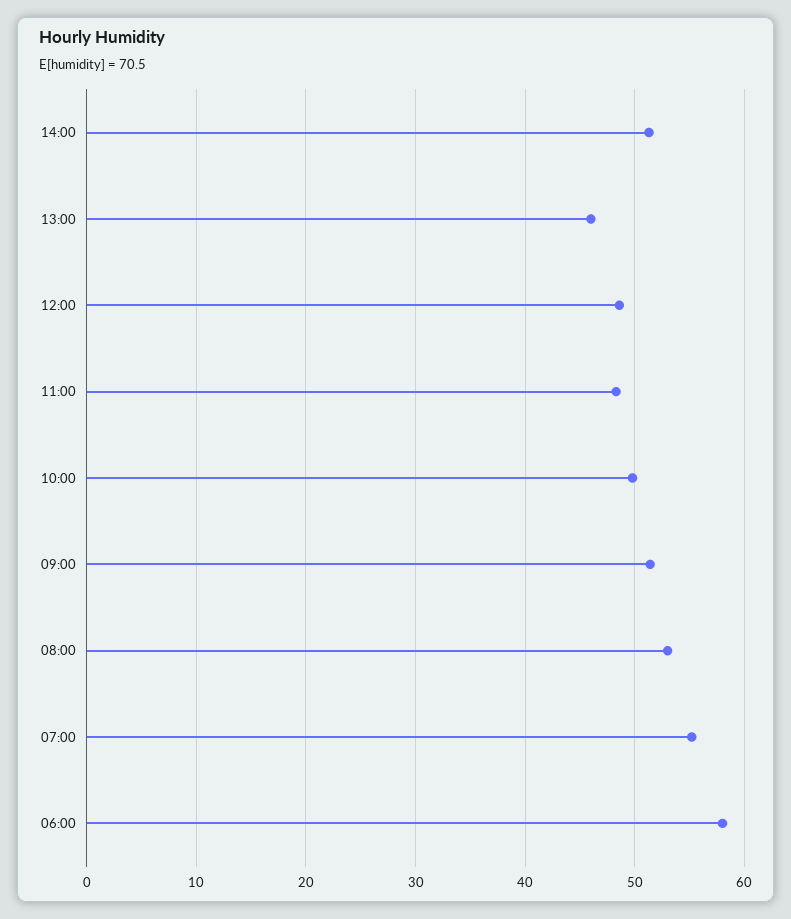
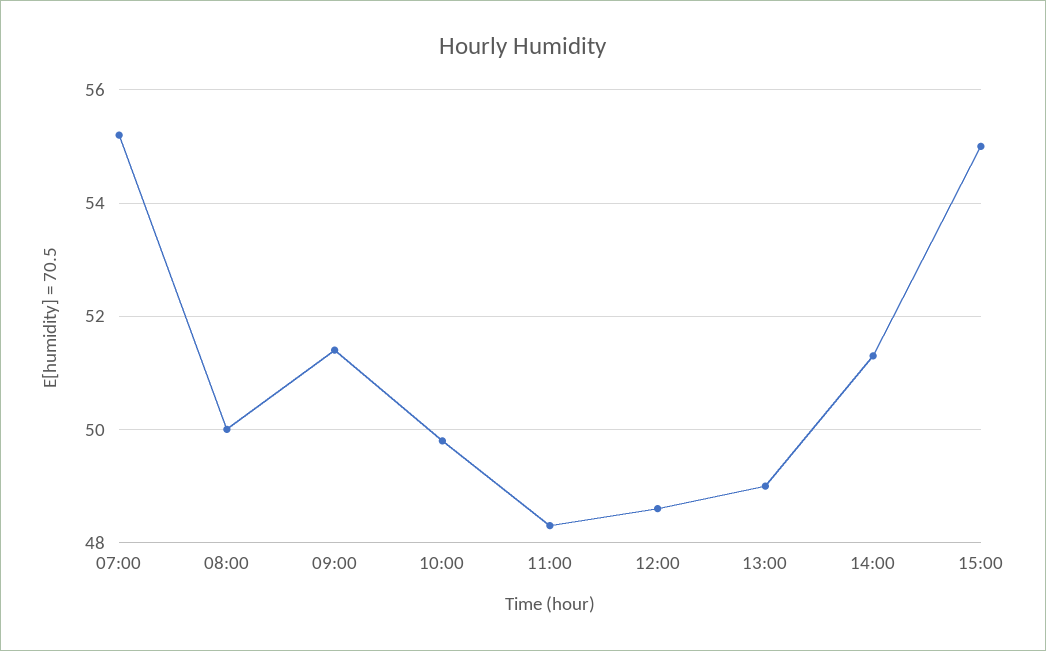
13:00: 46 -> 49
08:00: 53 -> 50
06:00: 58 -> none
15:00: none -> 55

